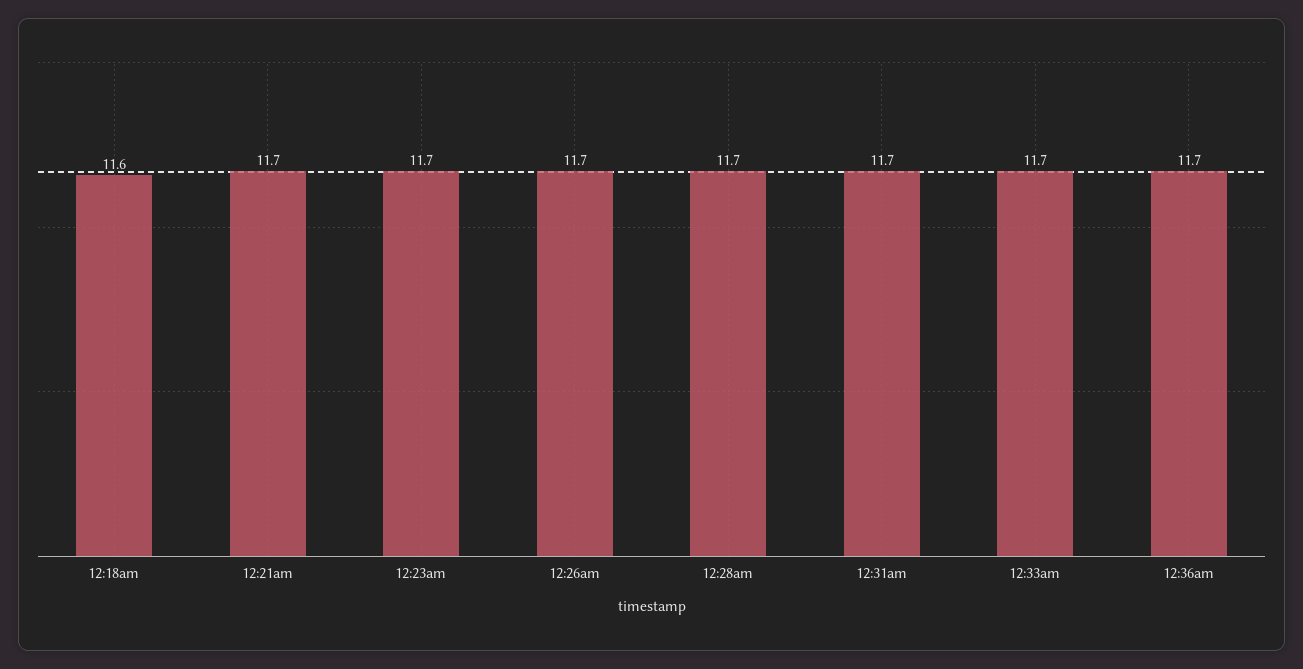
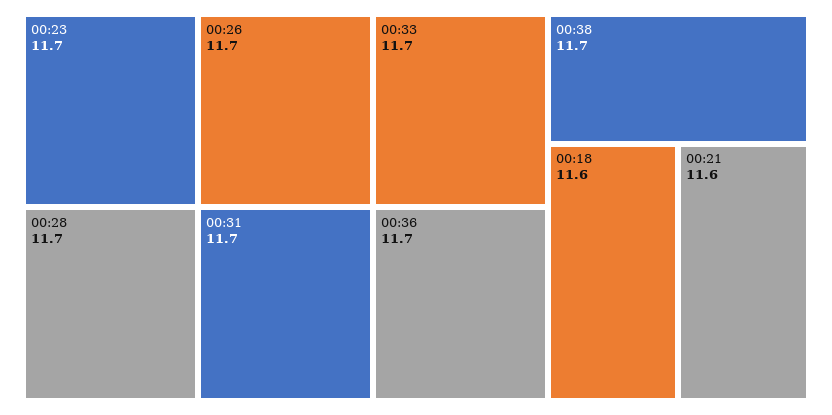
12:21am: 11.7 -> 11.6
00:38: none -> 11.7

